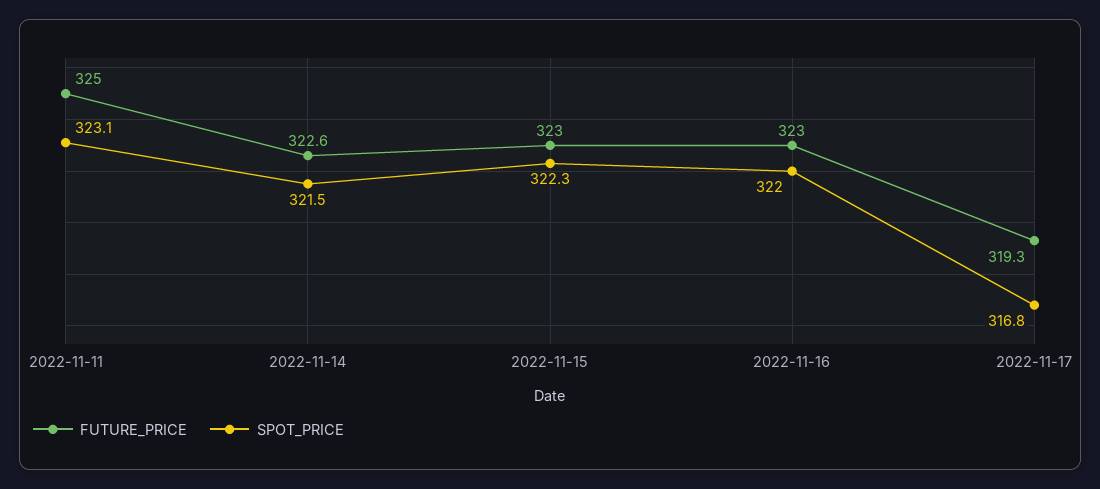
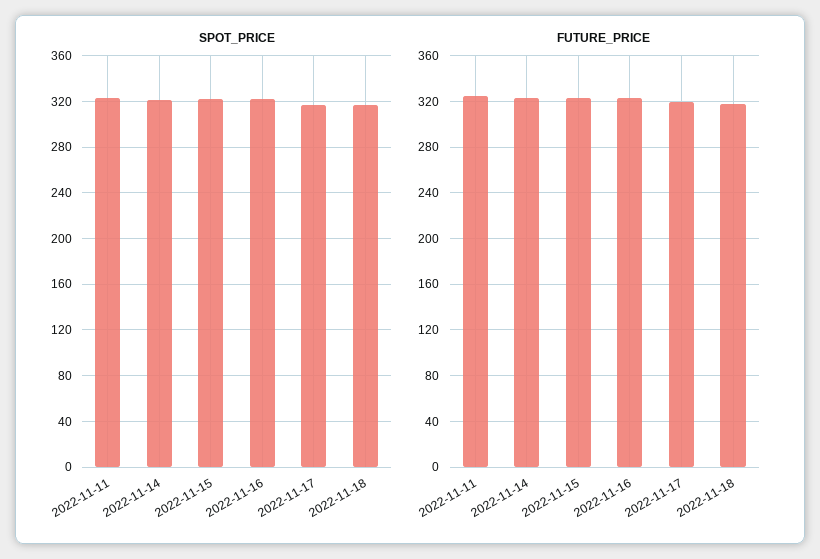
SPOT_PRICE, 2022-11-18: none -> 320
FUTURE_PRICE, 2022-11-18: none -> 320

